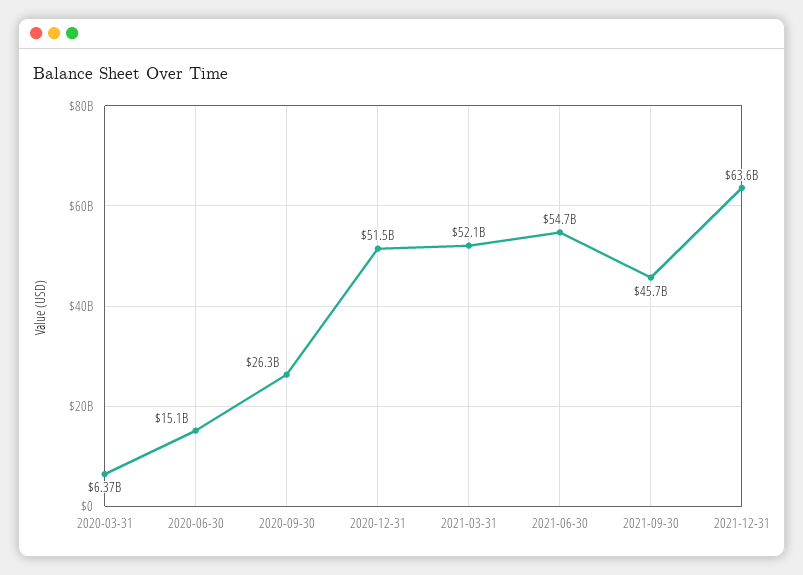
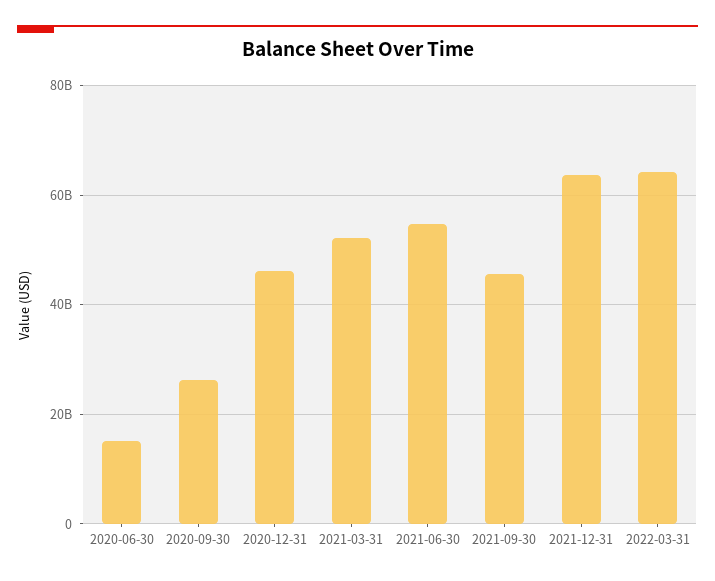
2020-03-31: 6370000000 -> none
2020-12-31: 51500000000 -> 46000000000
2022-03-31: none -> 64000000000

